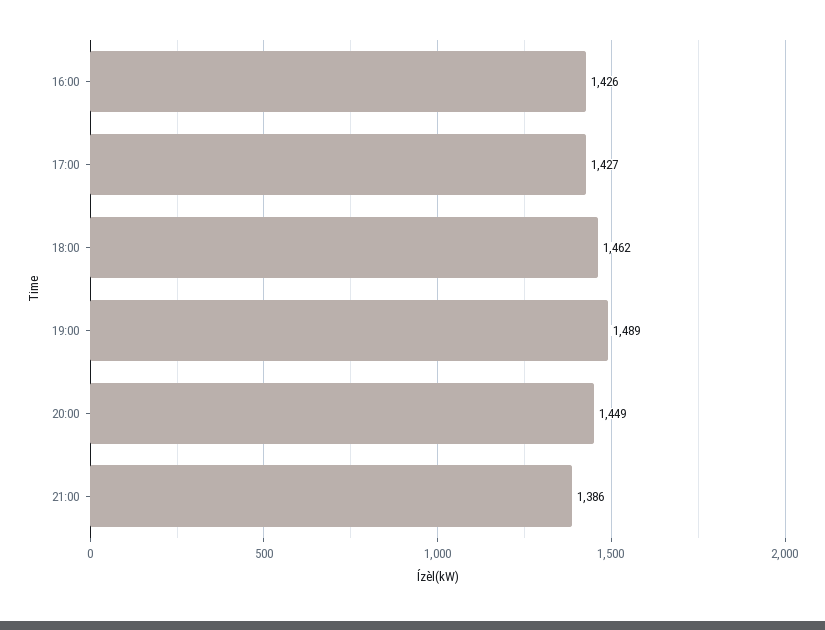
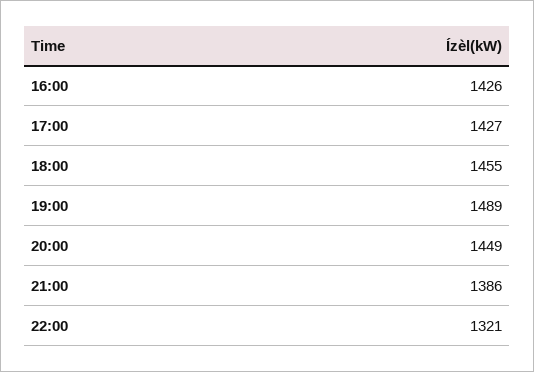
18:00: 1462 -> 1455
22:00: none -> 1321

